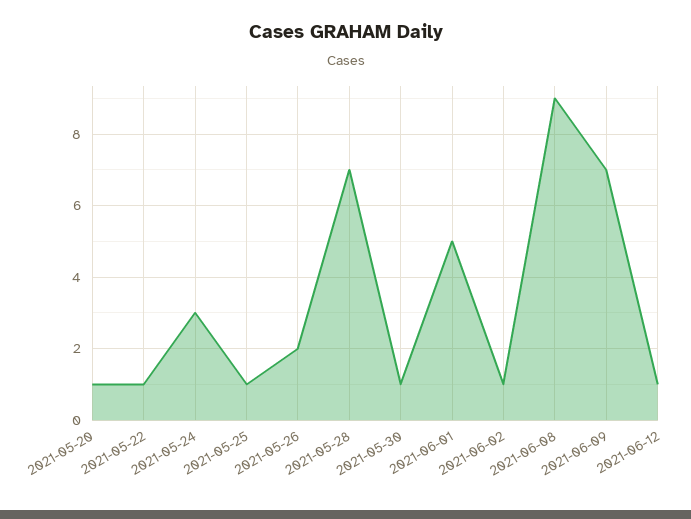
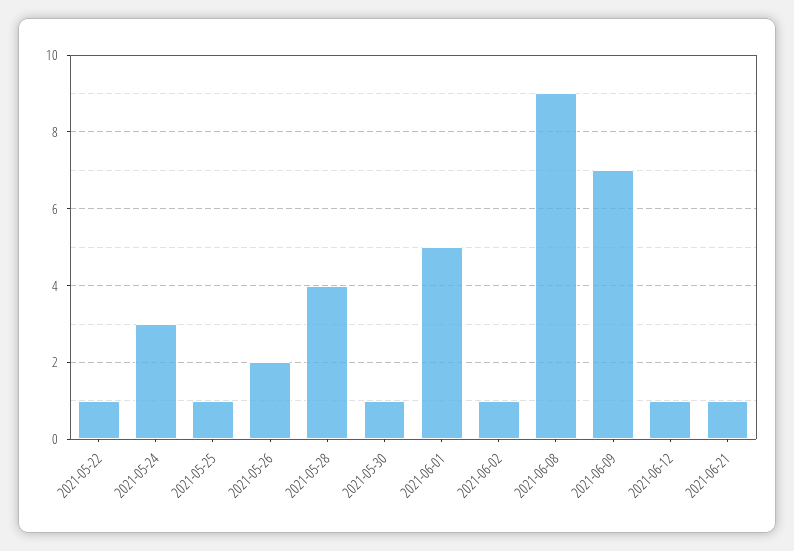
2021-05-20: 1 -> none
2021-05-28: 7 -> 4
2021-06-21: none -> 1

